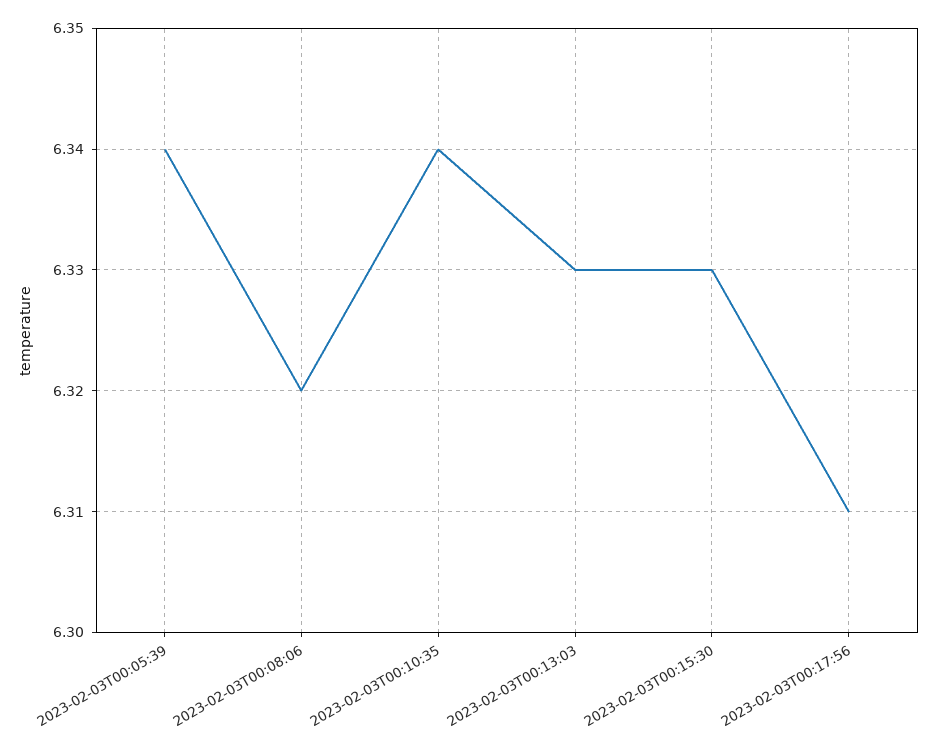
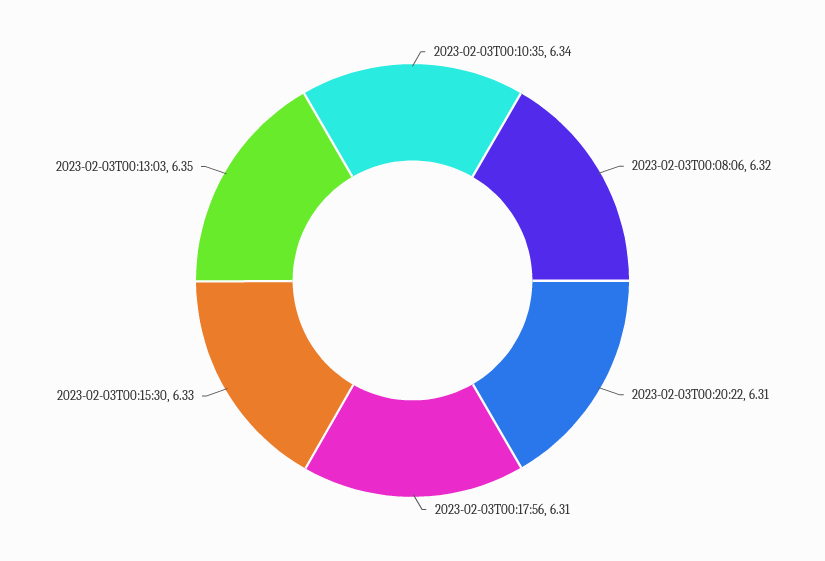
2023-02-03T00:05:39: 6.34 -> none
2023-02-03T00:13:03: 6.33 -> 6.35
2023-02-03T00:20:22: none -> 6.31

